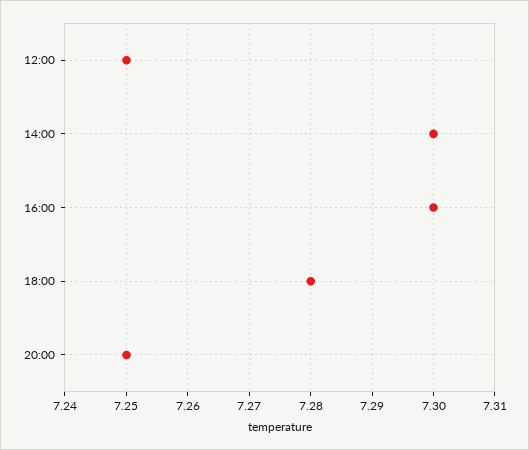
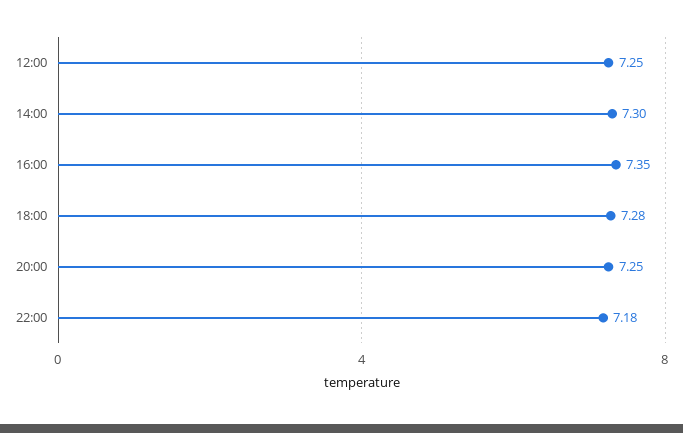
16:00: 7.3 -> 7.35
22:00: none -> 7.18

